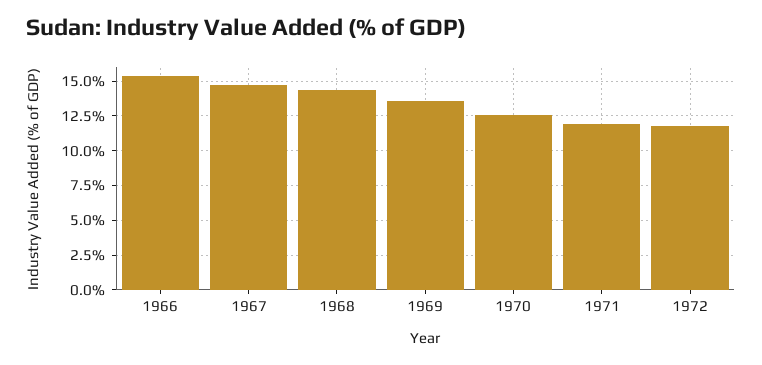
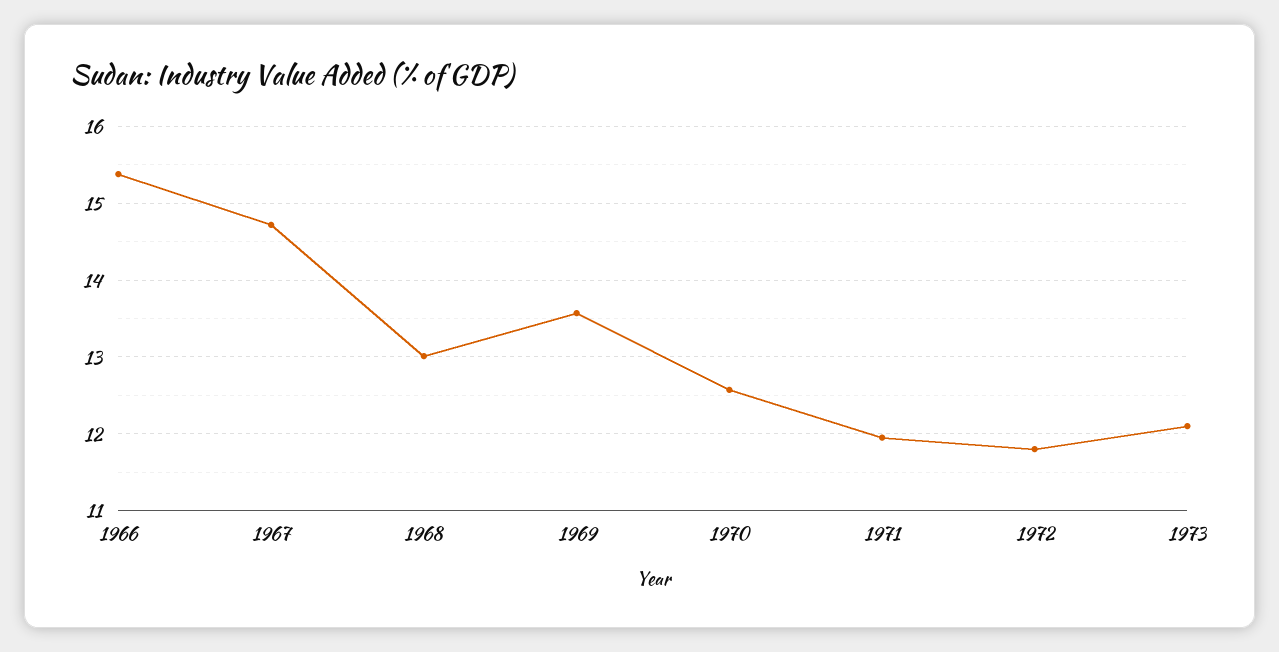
1968: 14.5 -> 13
1973: none -> 12.1

